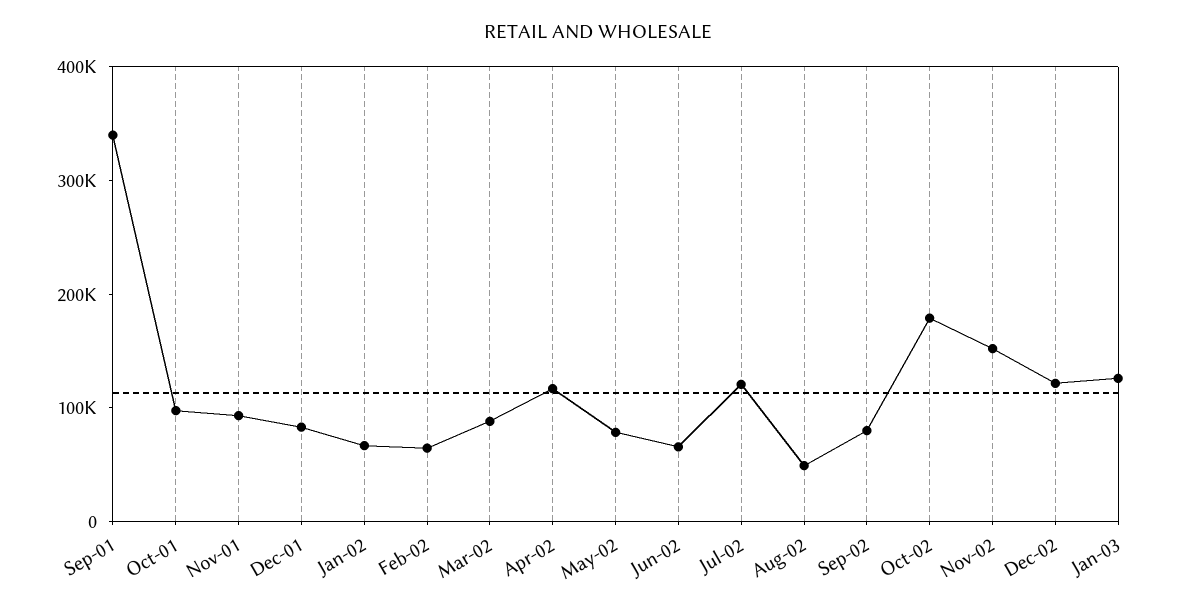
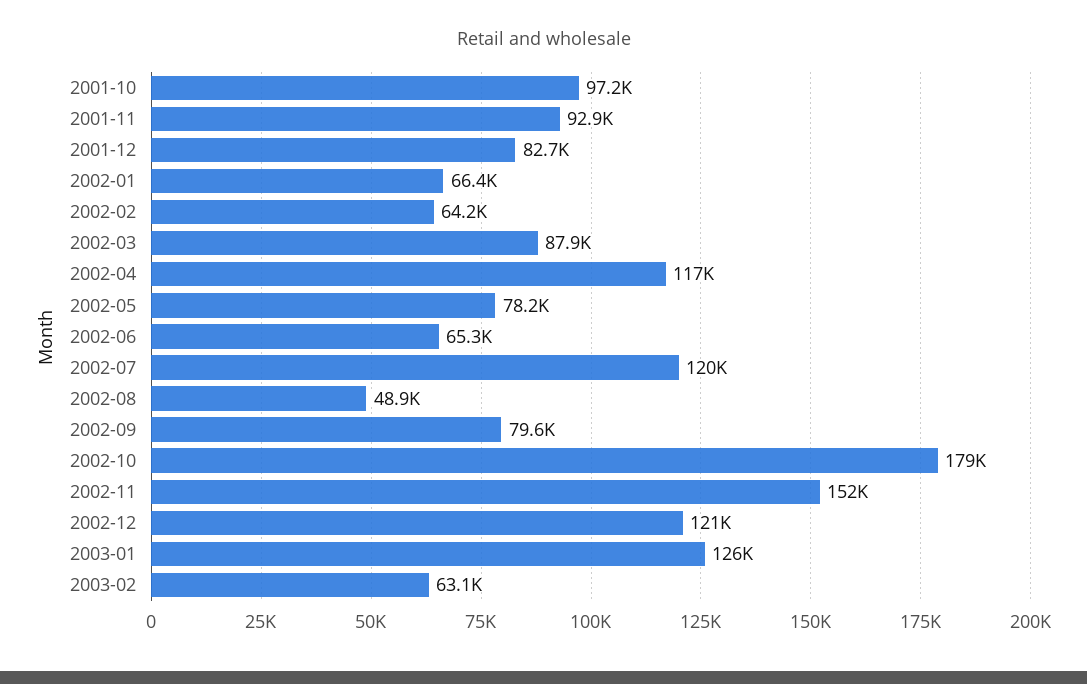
Sep-01: 340000 -> none
2003-02: none -> 63100

